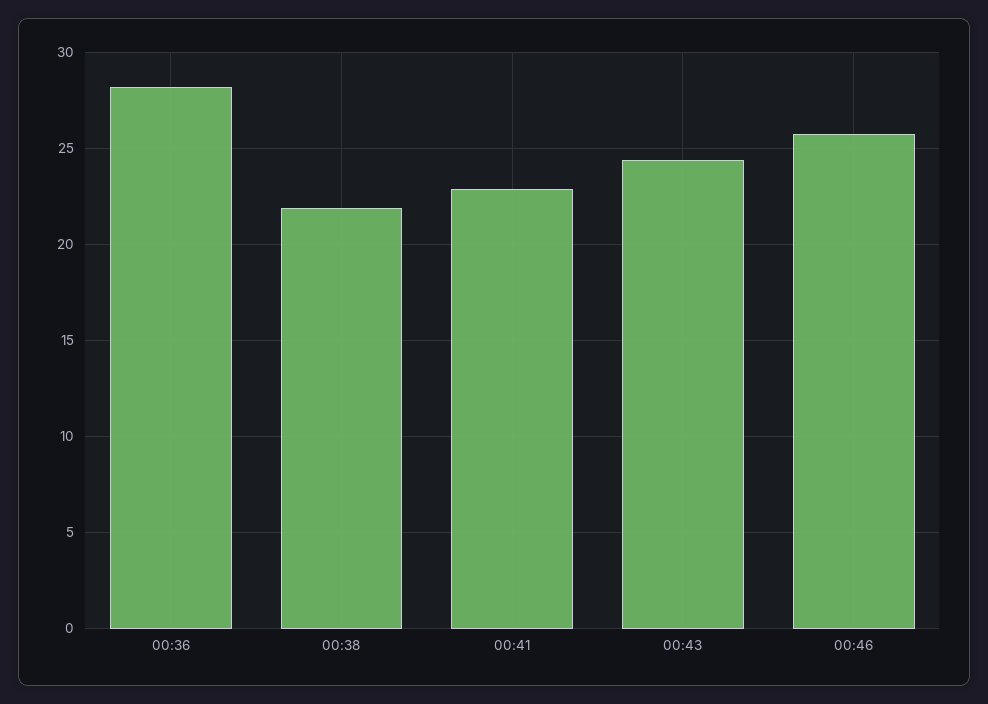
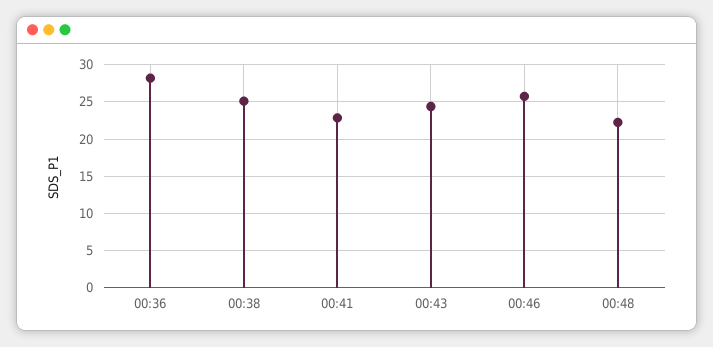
00:38: 22 -> 25
00:48: none -> 22

